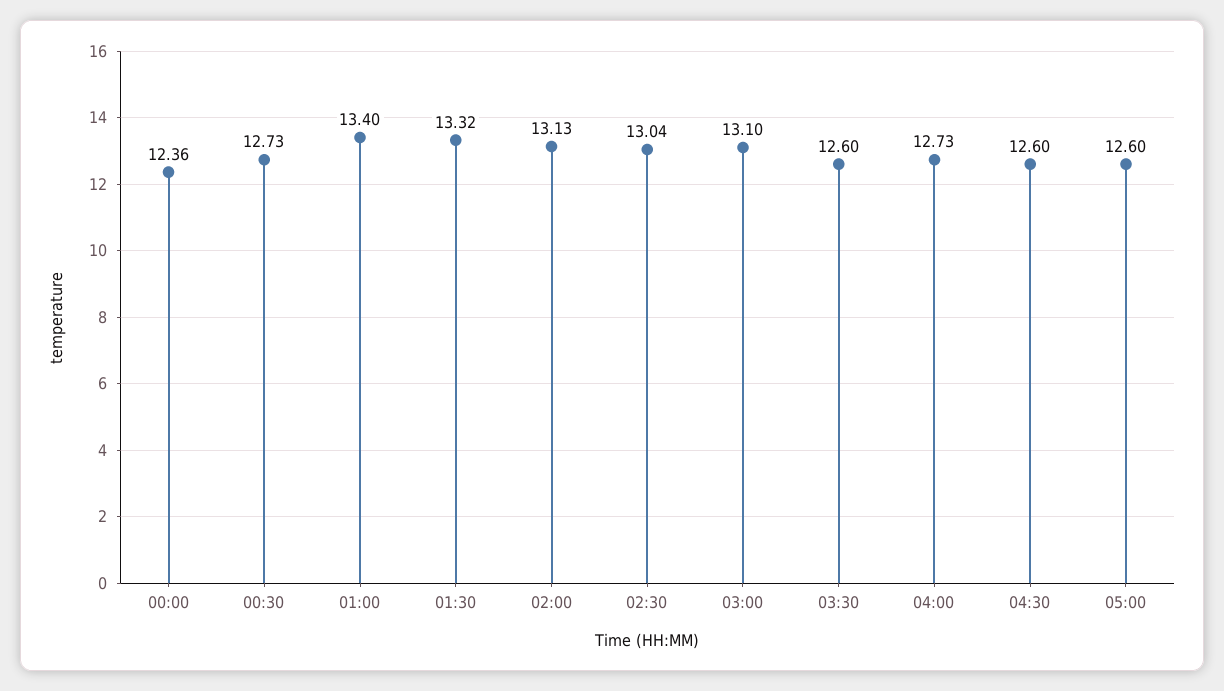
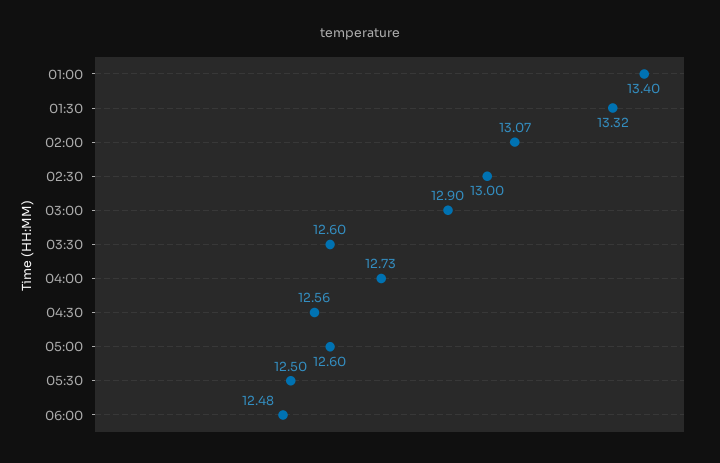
00:00: 12.36 -> none
00:30: 12.73 -> none
02:00: 13.13 -> 13.07
02:30: 13.04 -> 13
03:00: 13.1 -> 12.9
04:30: 12.6 -> 12.56
05:30: none -> 12.5
06:00: none -> 12.48

